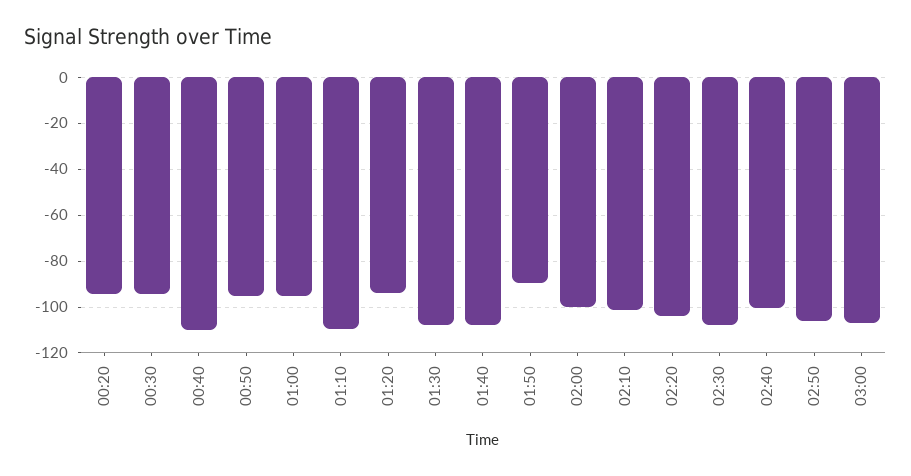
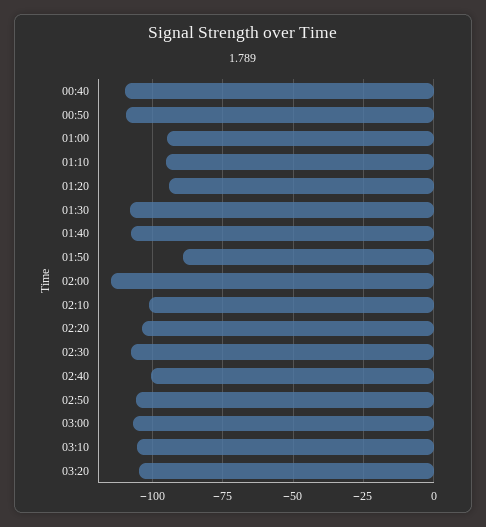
00:20: -95 -> none
00:30: -95 -> none
00:50: -95 -> -110
01:10: -110 -> -95
02:00: -100 -> -115
03:10: none -> -105
03:20: none -> -105

